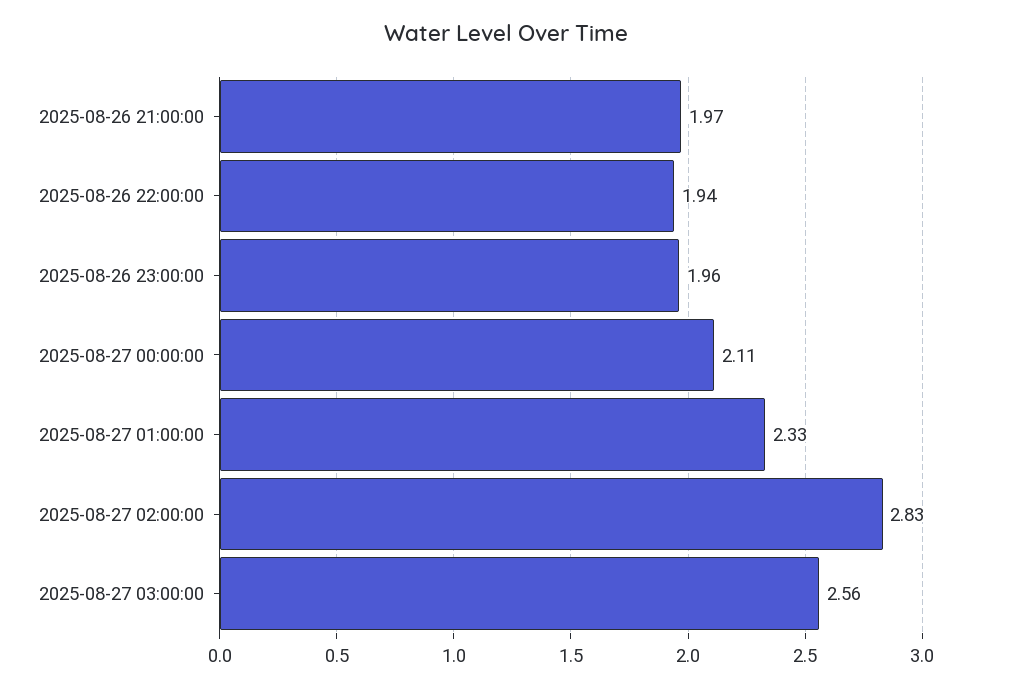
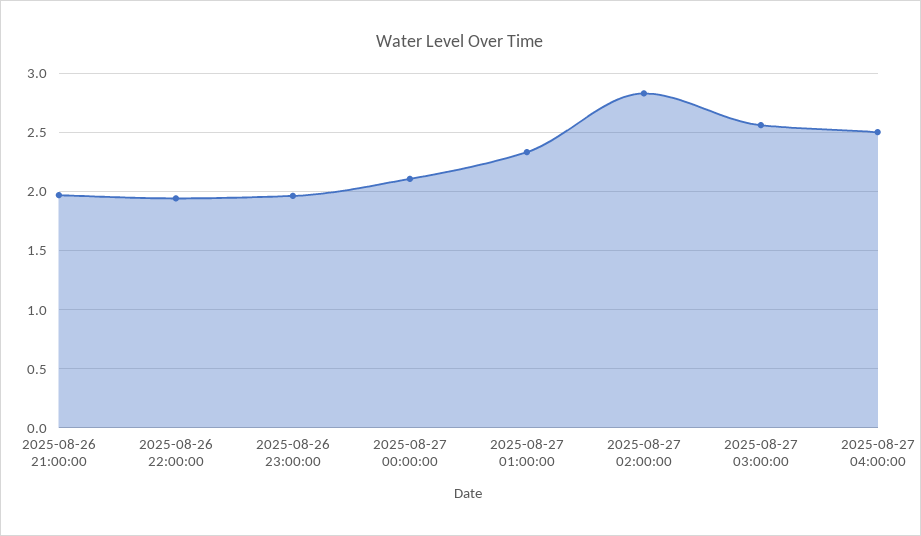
2025-08-27 04:00:00: none -> 2.5

